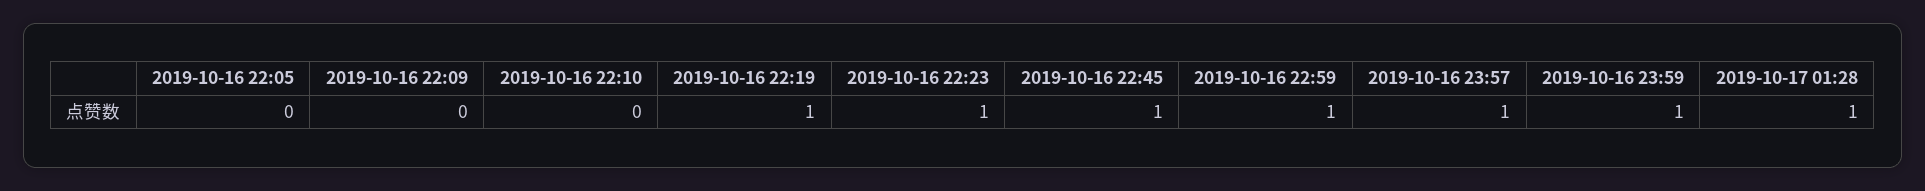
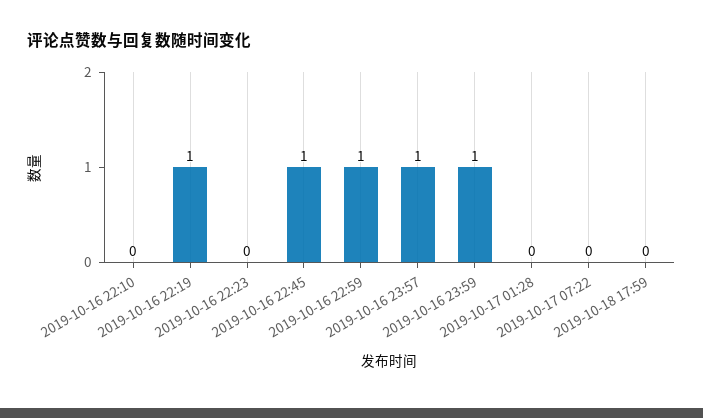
2019-10-16 22:05: 0 -> none
2019-10-16 22:09: 0 -> none
2019-10-16 22:23: 1 -> 0
2019-10-17 01:28: 1 -> 0
2019-10-17 07:22: none -> 0
2019-10-18 17:59: none -> 0

